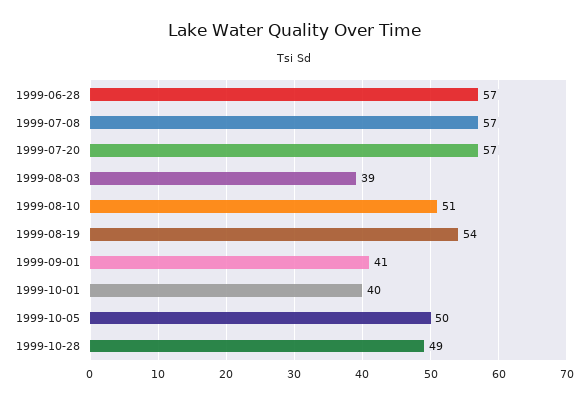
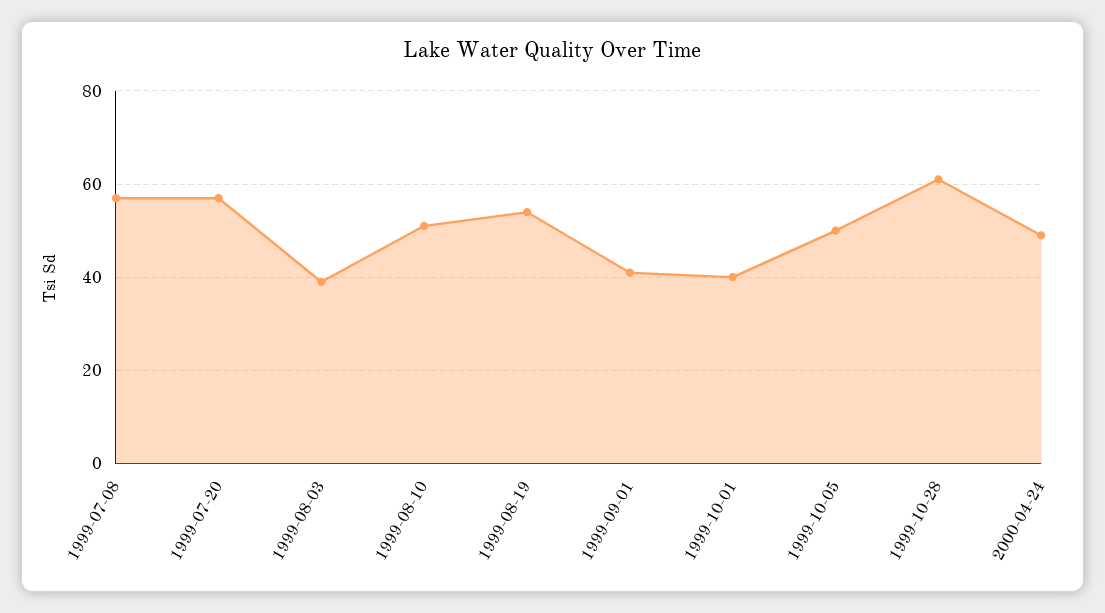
1999-06-28: 57 -> none
1999-10-28: 49 -> 60
2000-04-24: none -> 50

